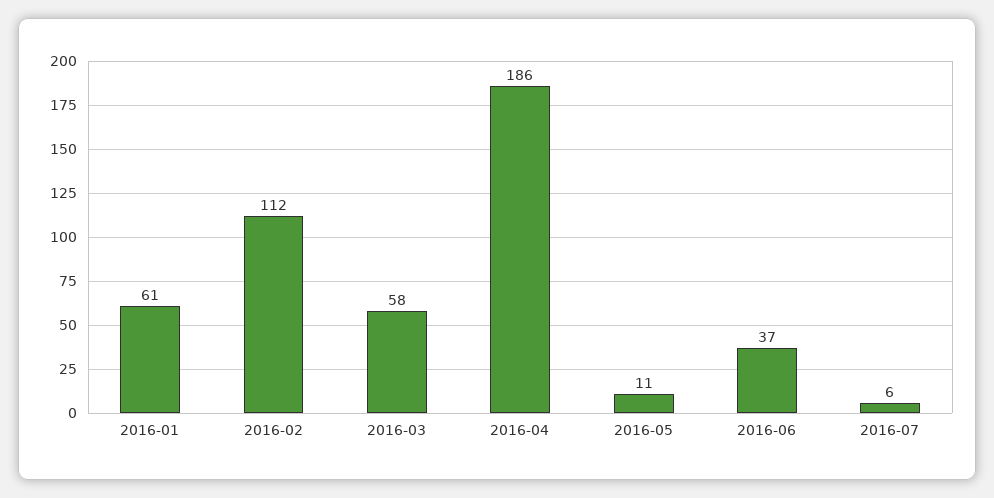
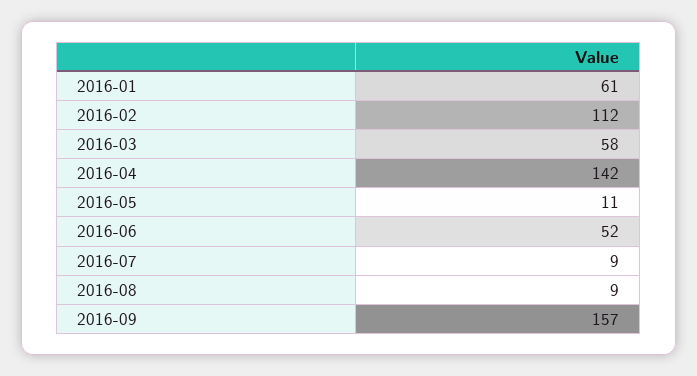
2016-04: 186 -> 142
2016-06: 37 -> 52
2016-07: 6 -> 9
2016-08: none -> 9
2016-09: none -> 157

